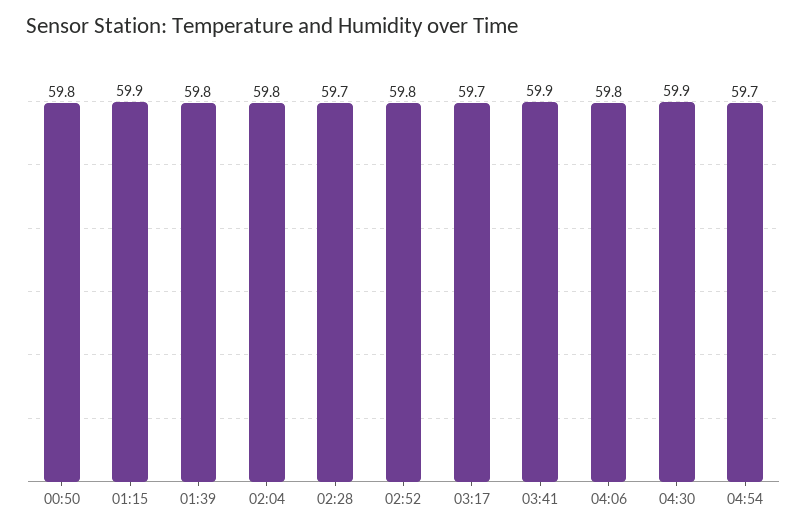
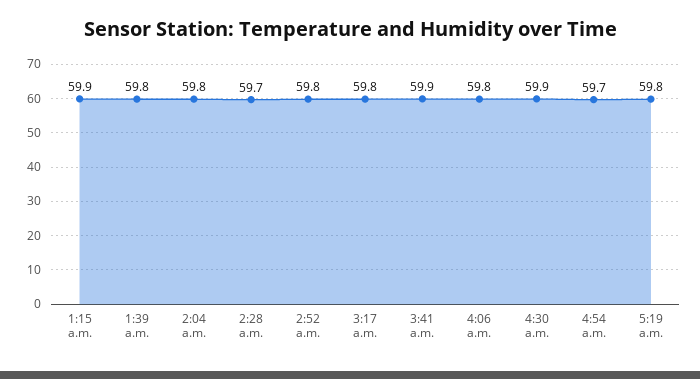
00:50: 59.8 -> none
03:17: 59.7 -> 59.8
5:19 a.m.: none -> 59.8

